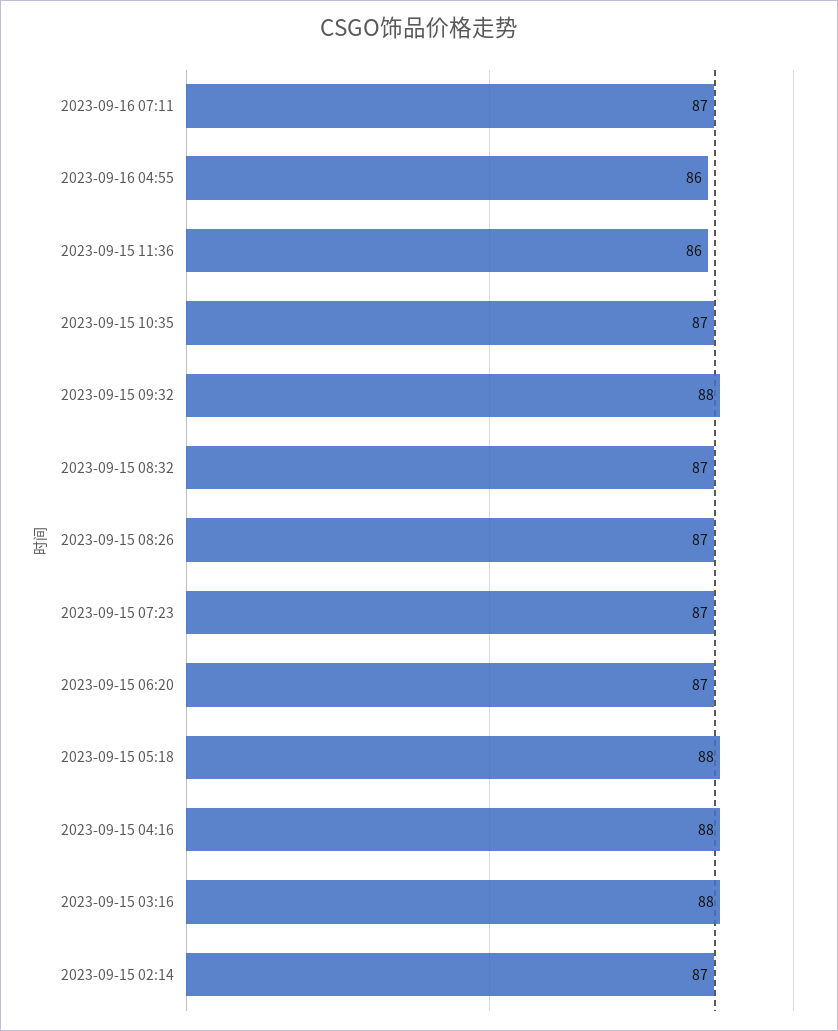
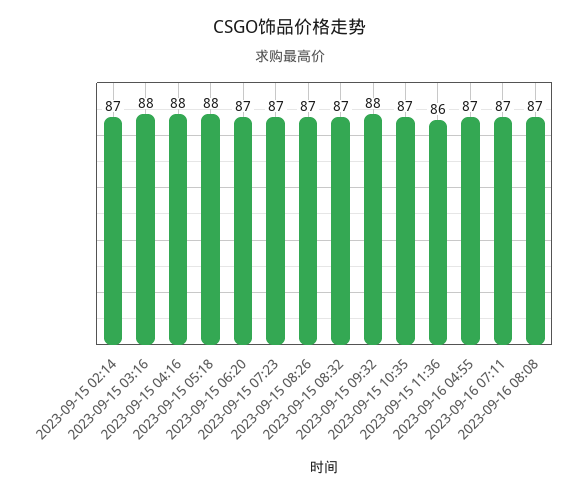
2023-09-16 04:55: 86 -> 87
2023-09-16 08:08: none -> 87

